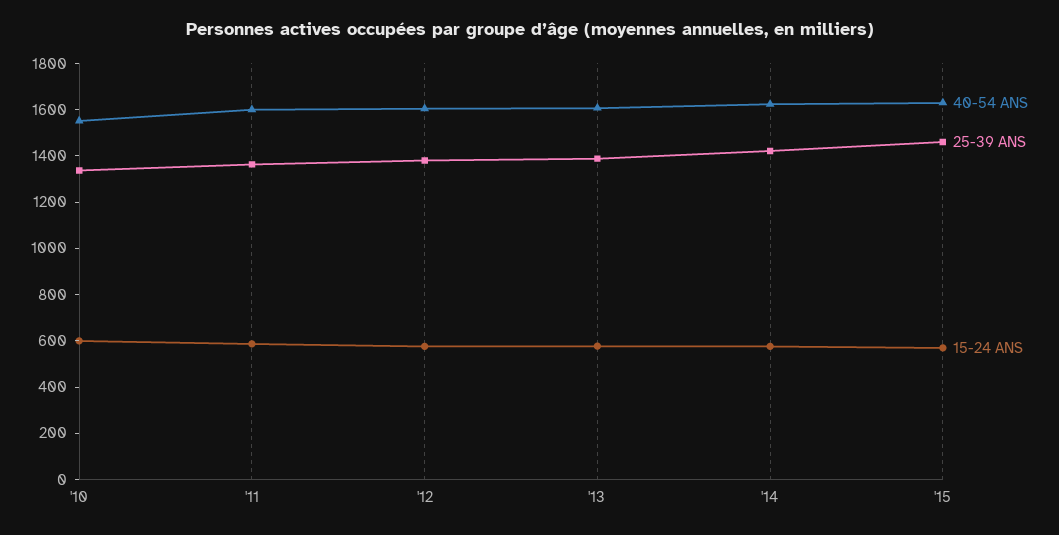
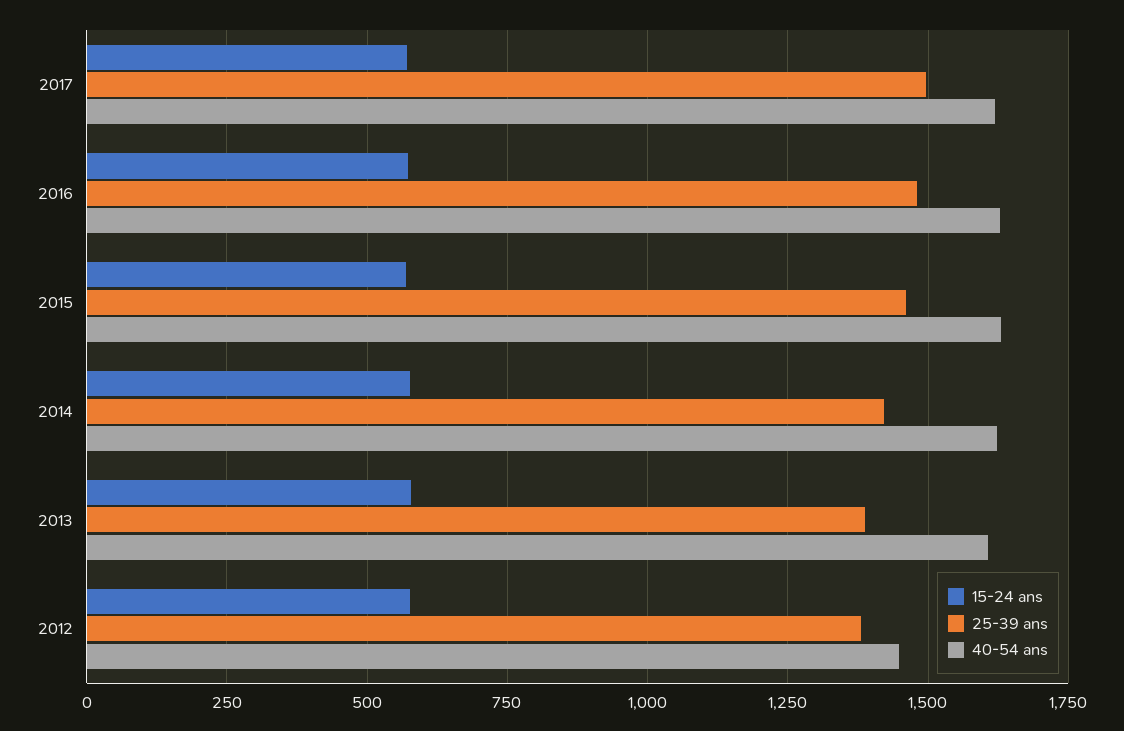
40-54 ANS, '10: 1550 -> none
25-39 ANS, '10: 1350 -> none
15-24 ANS, '10: 600 -> none
40-54 ANS, '11: 1600 -> none
25-39 ANS, '11: 1350 -> none
15-24 ANS, '11: 600 -> none
40-54 ANS, '12: 1600 -> 1450
15-24 ANS, 2017: none -> 575
25-39 ANS, 2017: none -> 1500
40-54 ANS, 2017: none -> 1625
15-24 ANS, 2016: none -> 575
25-39 ANS, 2016: none -> 1475
40-54 ANS, 2016: none -> 1625

